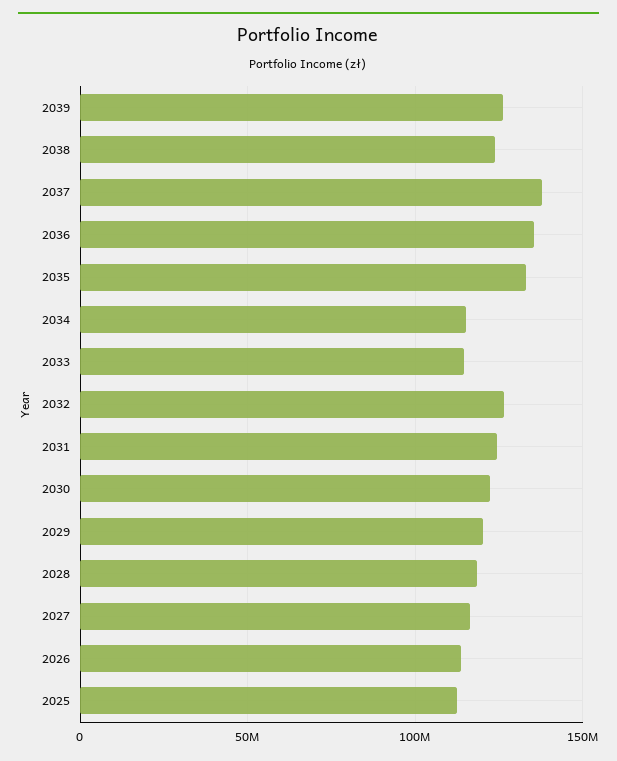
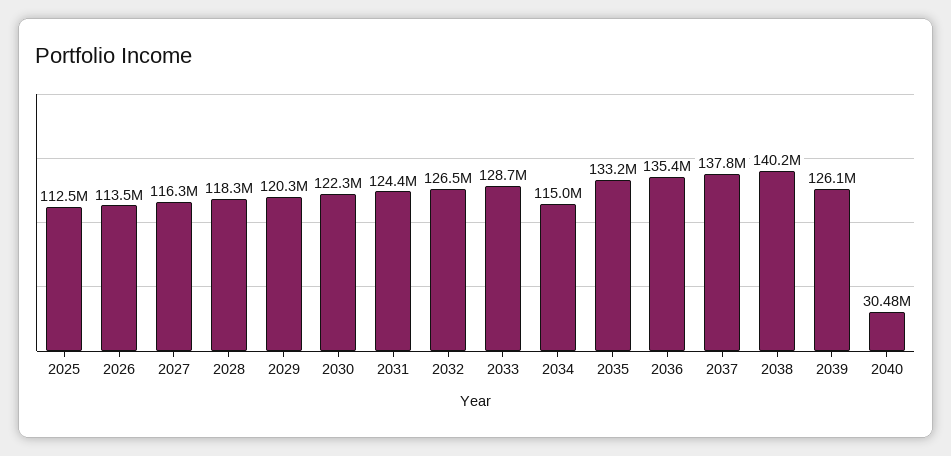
2038: 125000000 -> 140200000
2033: 115000000 -> 128700000
2040: none -> 30480000

